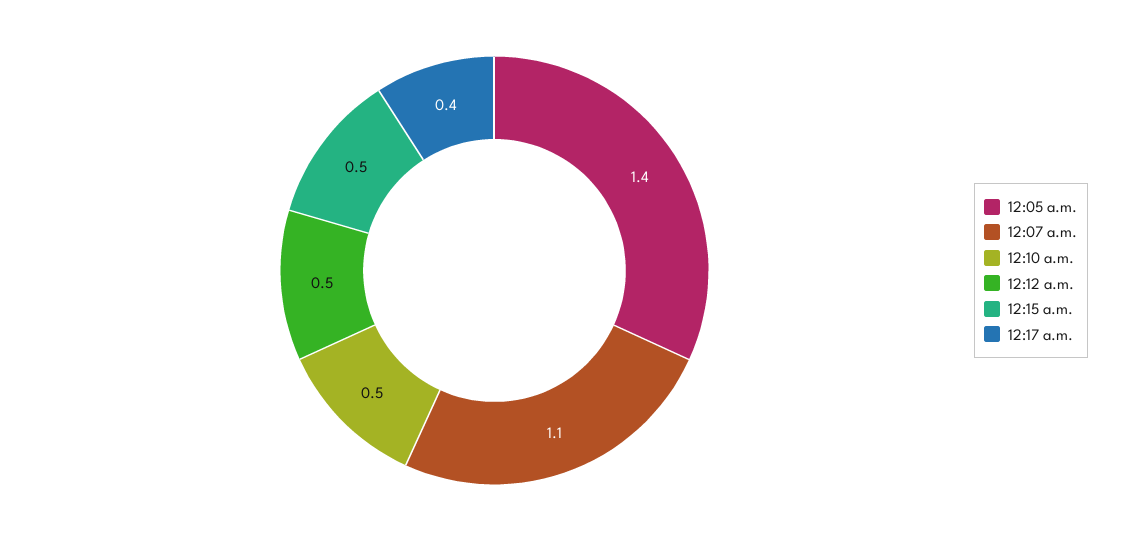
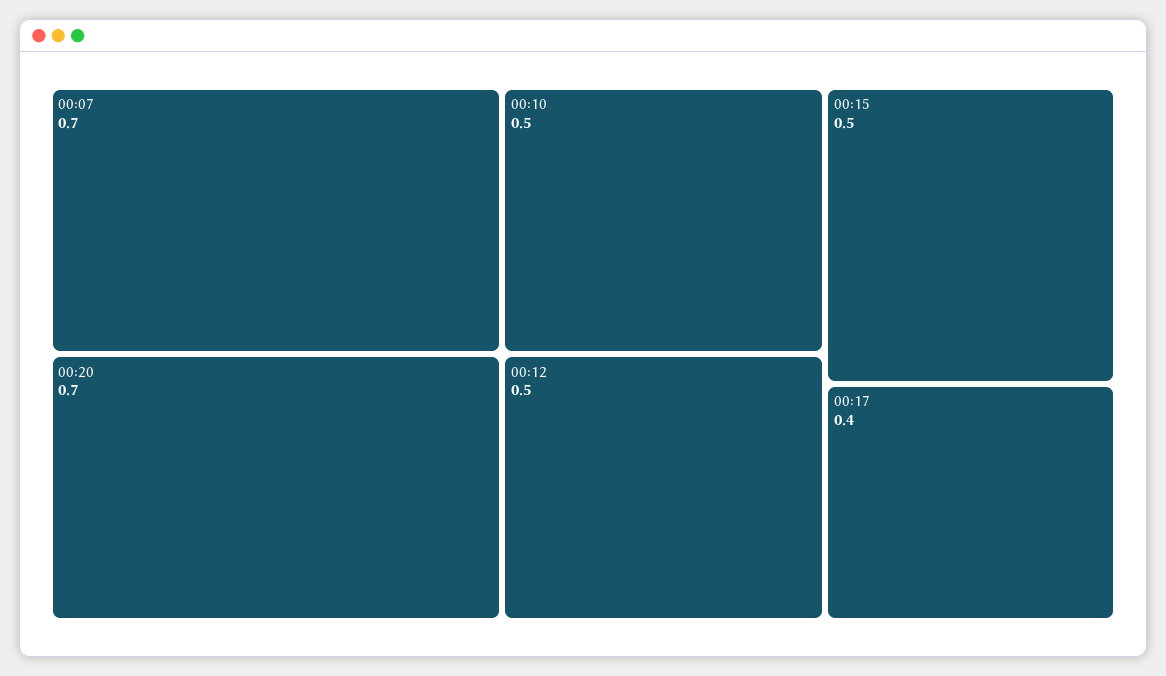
12:05 a.m.: 1.4 -> none
12:07 a.m.: 1.1 -> 0.7
00:20: none -> 0.7

